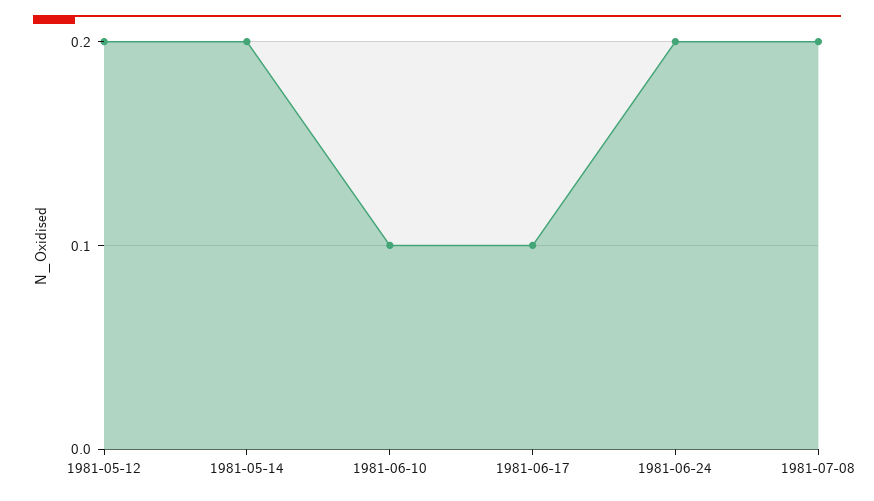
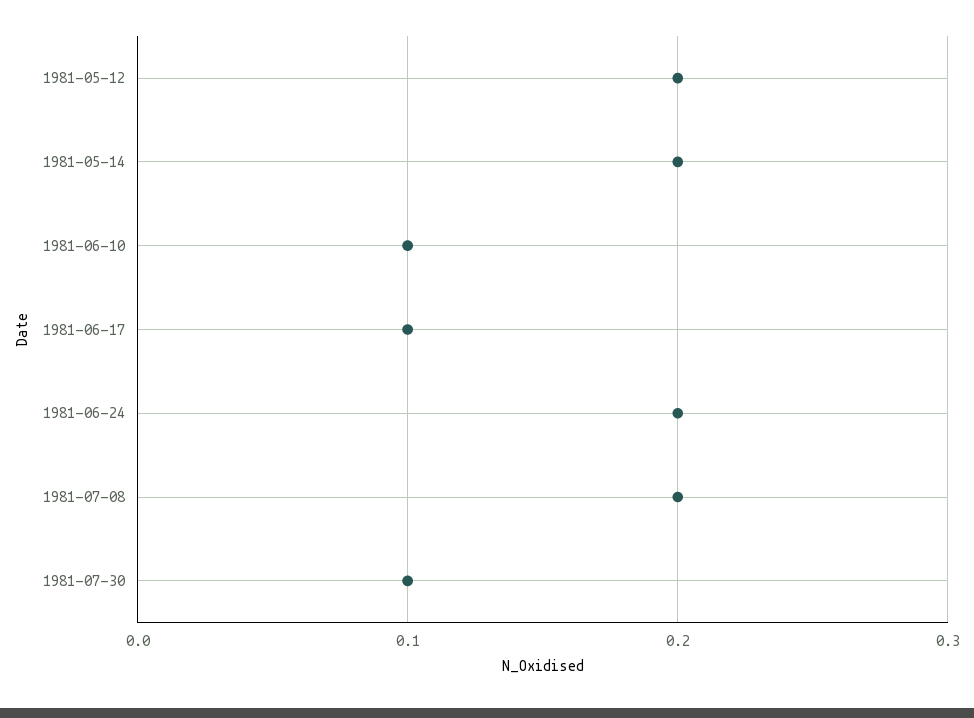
1981-07-30: none -> 0.1

